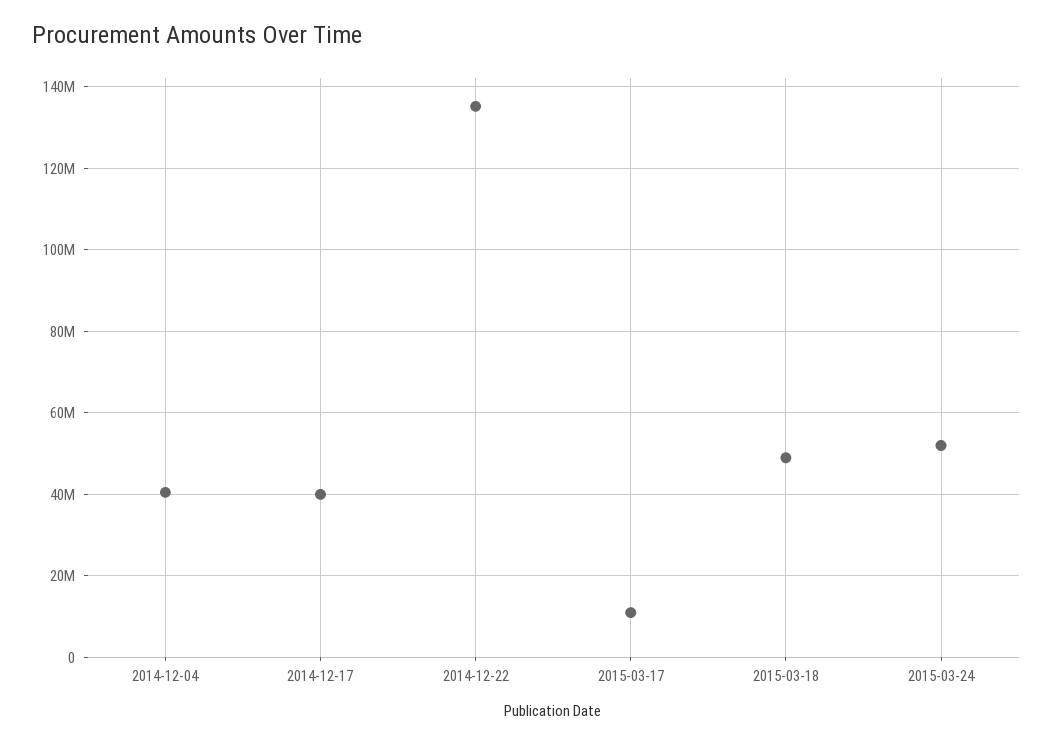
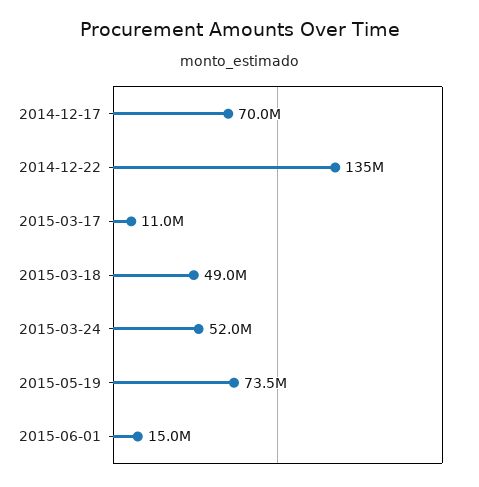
2014-12-04: 40000000 -> none
2014-12-17: 40000000 -> 70000000
2015-05-19: none -> 73500000
2015-06-01: none -> 15000000

